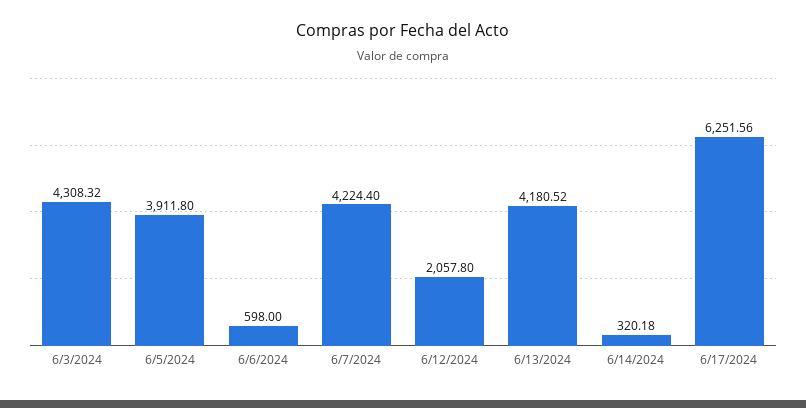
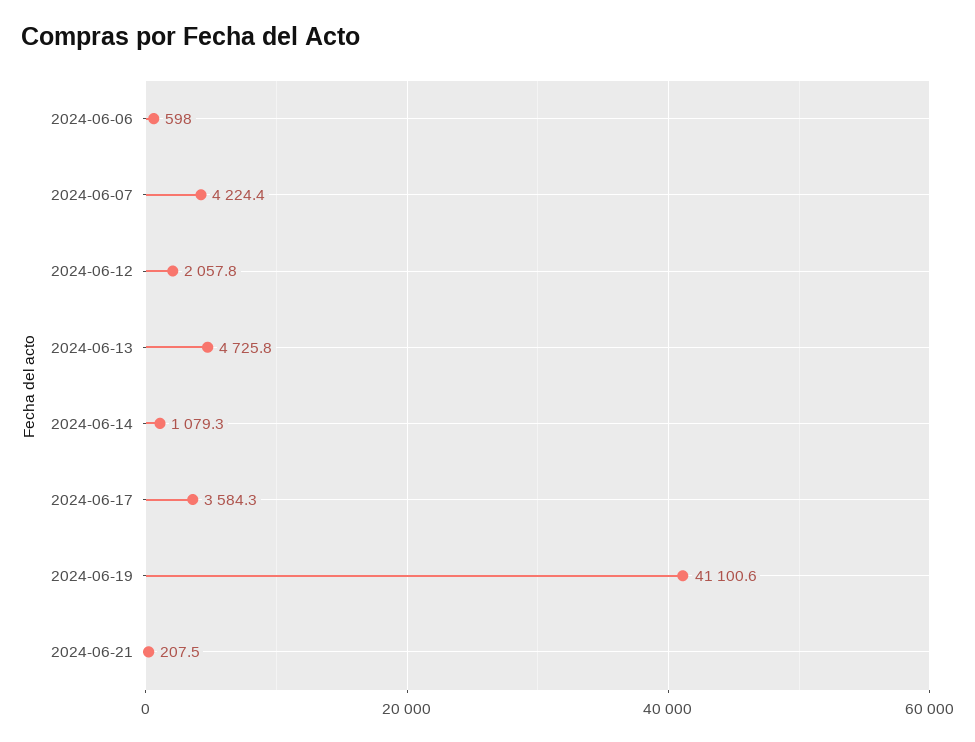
6/3/2024: 4308.32 -> none
6/5/2024: 3911.8 -> none
6/13/2024: 4180.52 -> 4725.8
6/14/2024: 320.18 -> 1079.3
6/17/2024: 6251.56 -> 3584.3
2024-06-19: none -> 41100.6
2024-06-21: none -> 207.5

